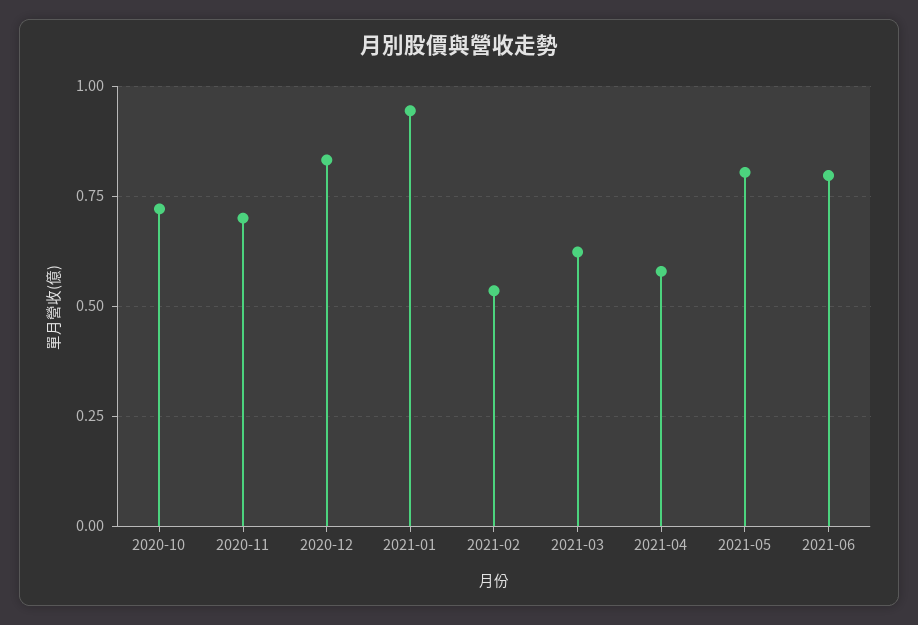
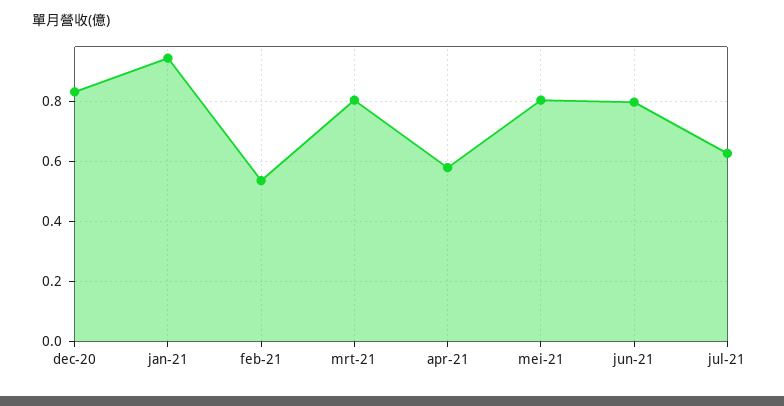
2020-10: 0.725 -> none
2020-11: 0.7 -> none
2021-03: 0.625 -> 0.8
jul-21: none -> 0.625

